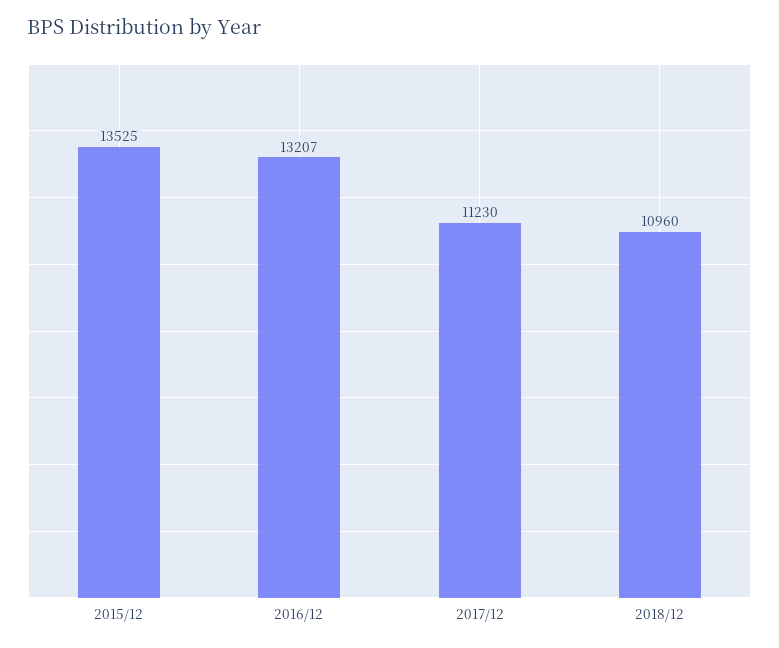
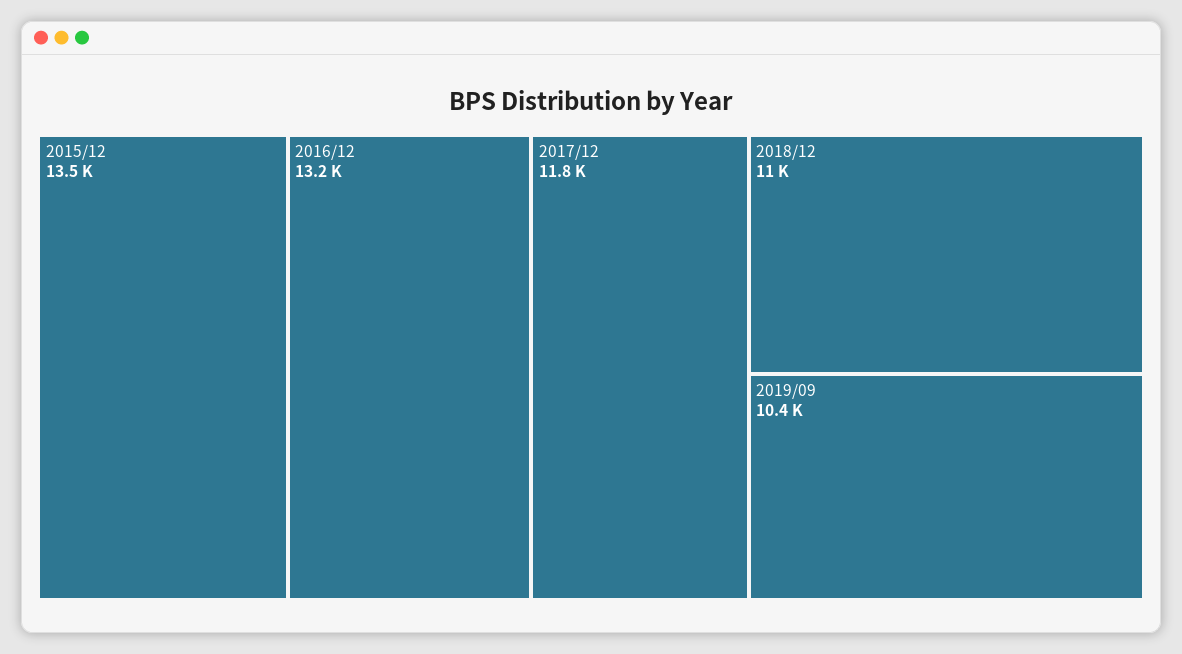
2017/12: 11230 -> 11800
2019/09: none -> 10400

